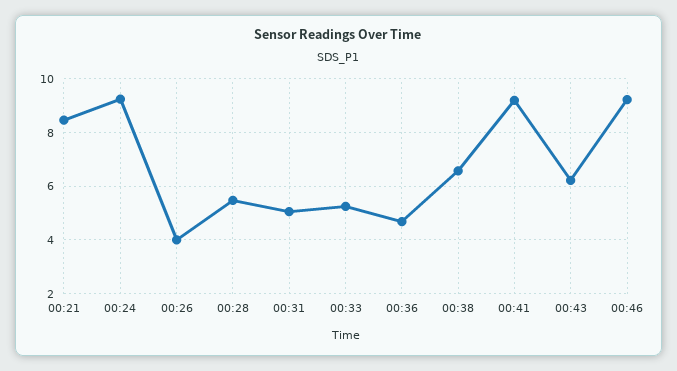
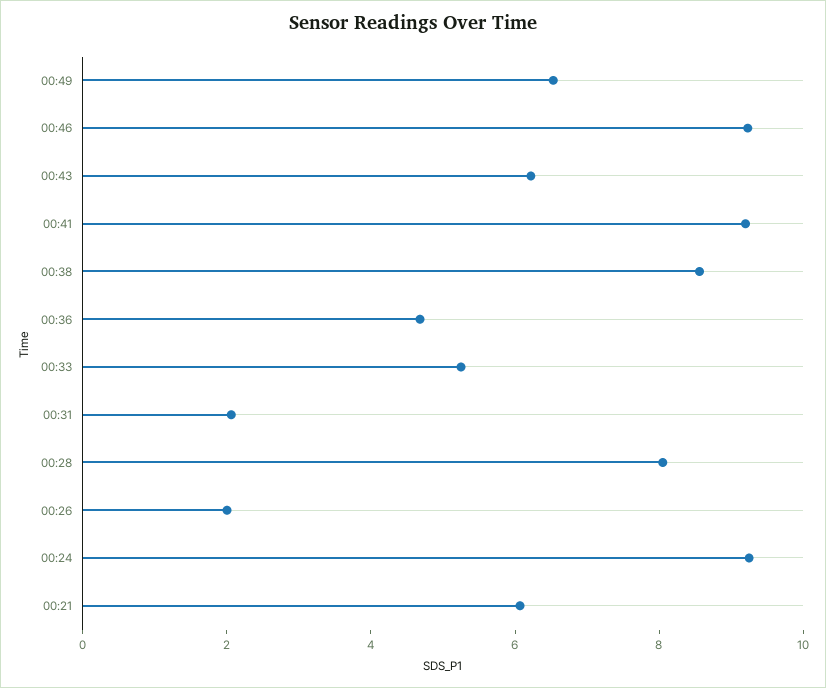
00:21: 8.5 -> 6
00:26: 4 -> 2
00:28: 5.5 -> 8
00:31: 5 -> 2
00:38: 6.5 -> 8.5
00:49: none -> 6.5

